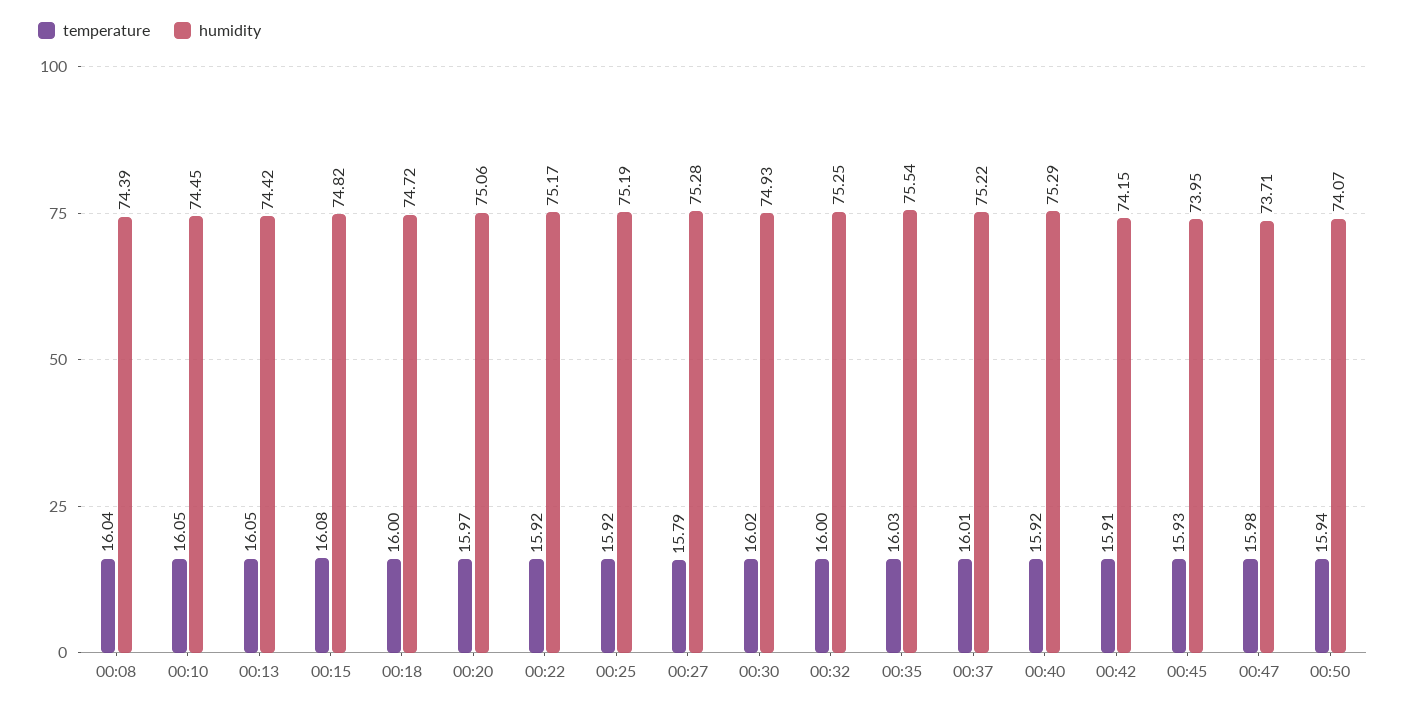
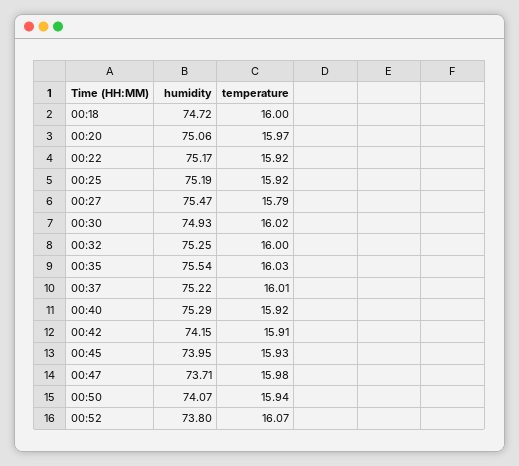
temperature, 00:08: 16.04 -> none
humidity, 00:08: 74.39 -> none
temperature, 00:10: 16.05 -> none
humidity, 00:10: 74.45 -> none
temperature, 00:13: 16.05 -> none
humidity, 00:13: 74.42 -> none
temperature, 00:15: 16.08 -> none
humidity, 00:15: 74.82 -> none
humidity, 00:27: 75.28 -> 75.47
humidity, 00:52: none -> 73.8
temperature, 00:52: none -> 16.07

